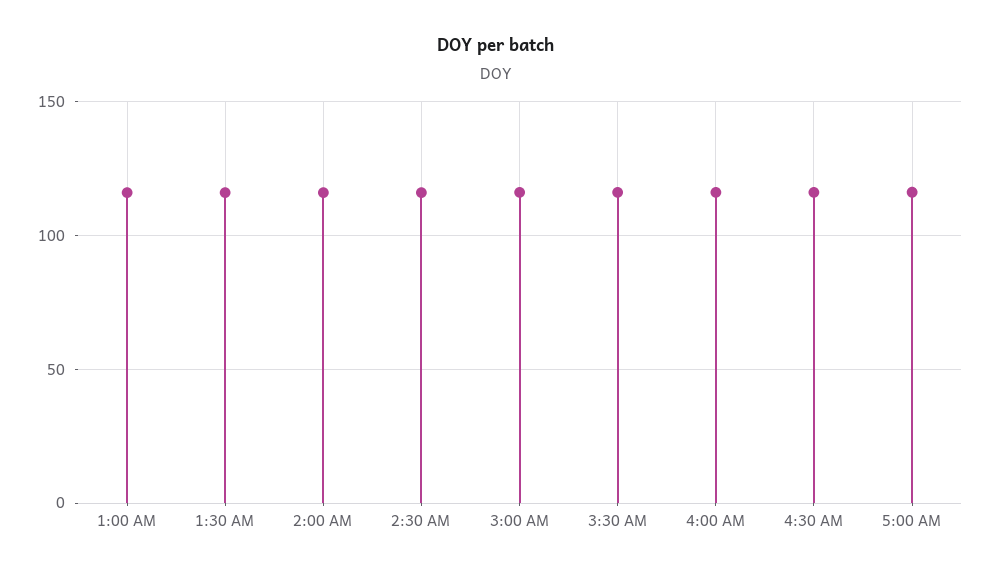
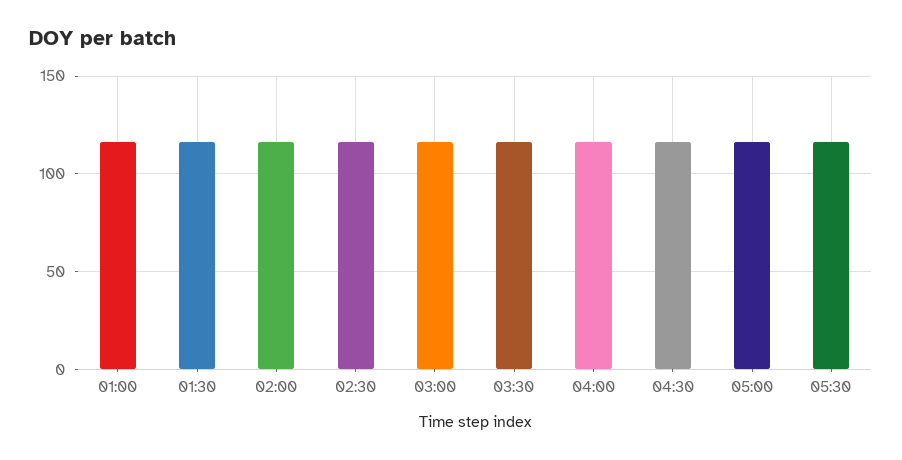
05:30: none -> 115

